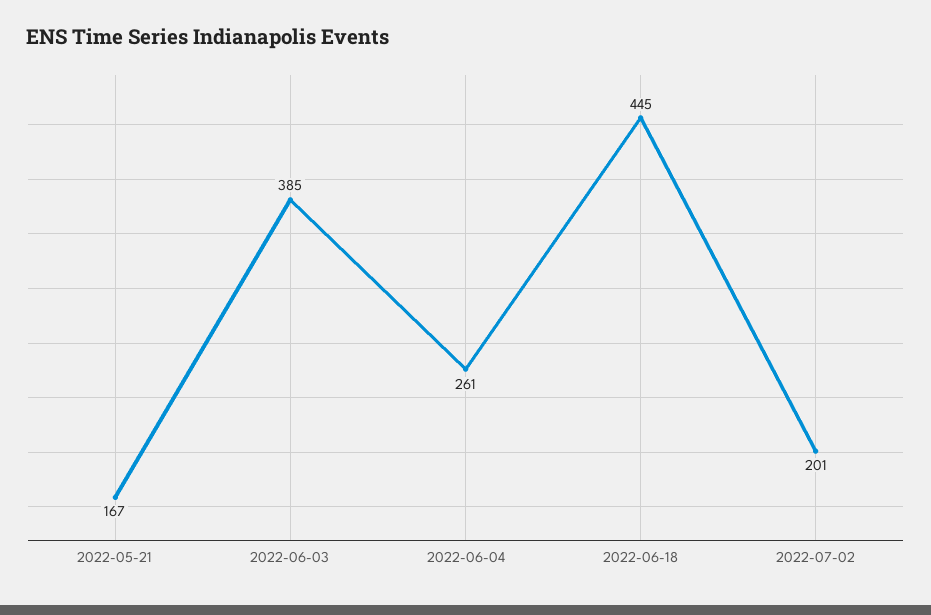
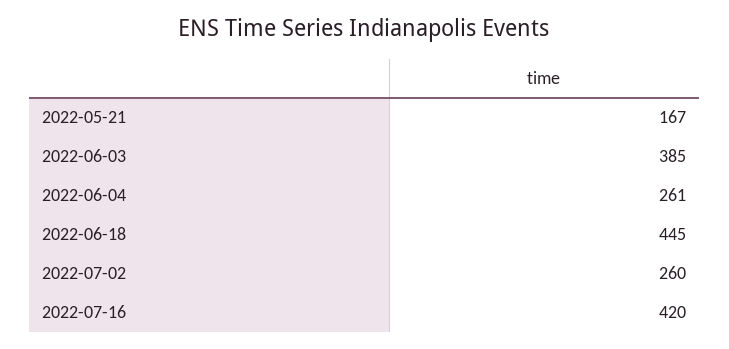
2022-07-02: 201 -> 260
2022-07-16: none -> 420

